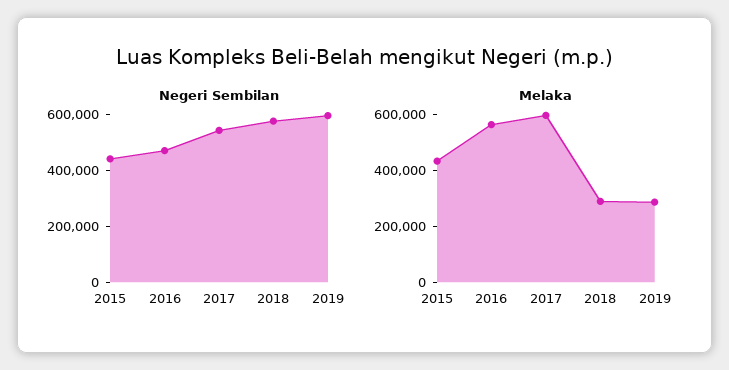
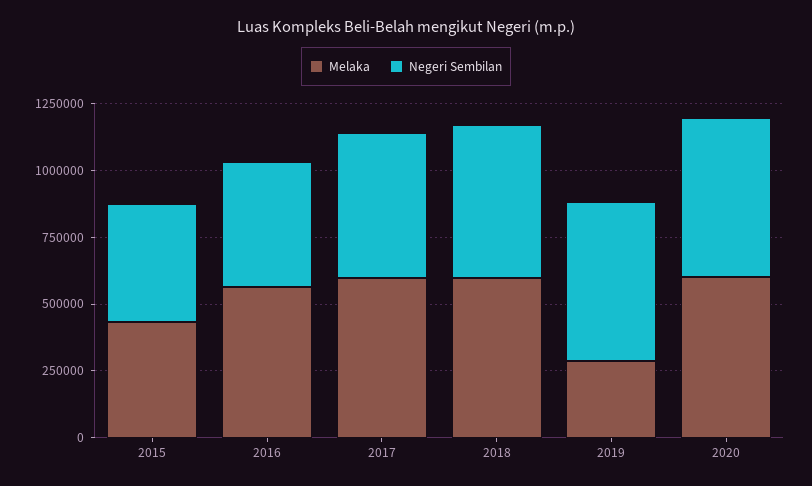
Melaka, 2018: 300000 -> 600000
Melaka, 2020: none -> 600000
Negeri Sembilan, 2020: none -> 600000

